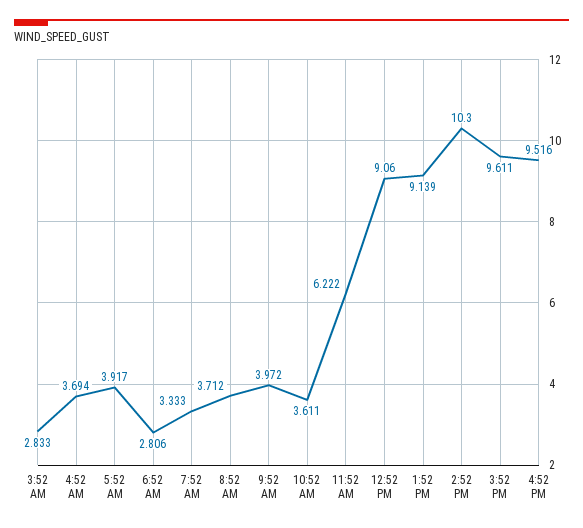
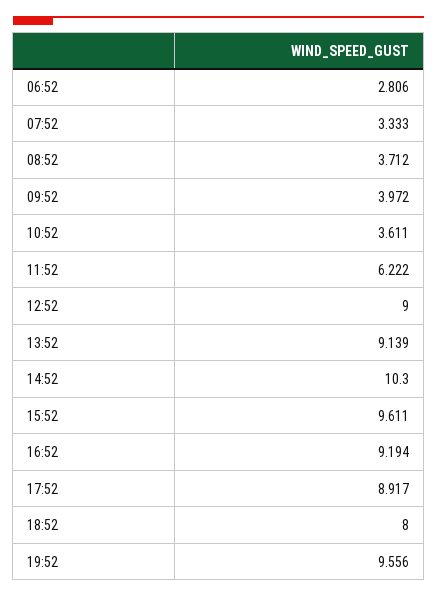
3:52 AM: 2.833 -> none
4:52 AM: 3.694 -> none
5:52 AM: 3.917 -> none
12:52 PM: 9.06 -> 9
4:52 PM: 9.516 -> 9.194
17:52: none -> 8.917
18:52: none -> 8
19:52: none -> 9.556

